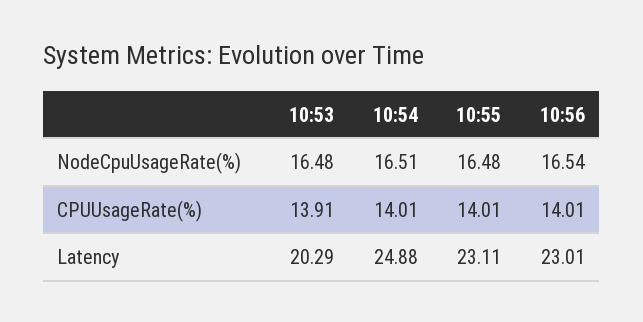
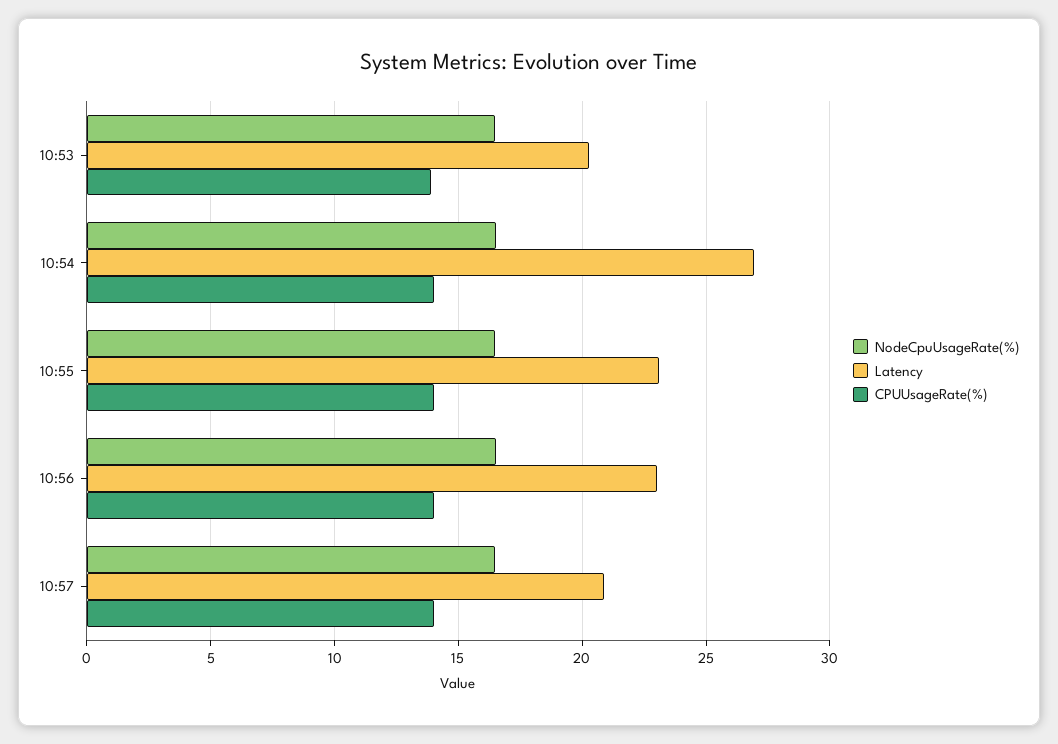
Latency, 10:54: 24.88 -> 27
NodeCpuUsageRate(%), 10:57: none -> 16.5
Latency, 10:57: none -> 21
CPUUsageRate(%), 10:57: none -> 14

